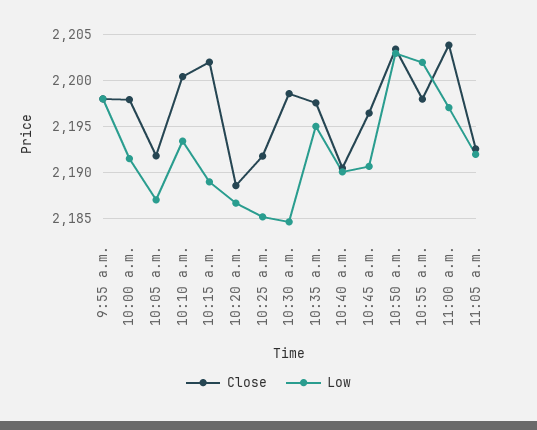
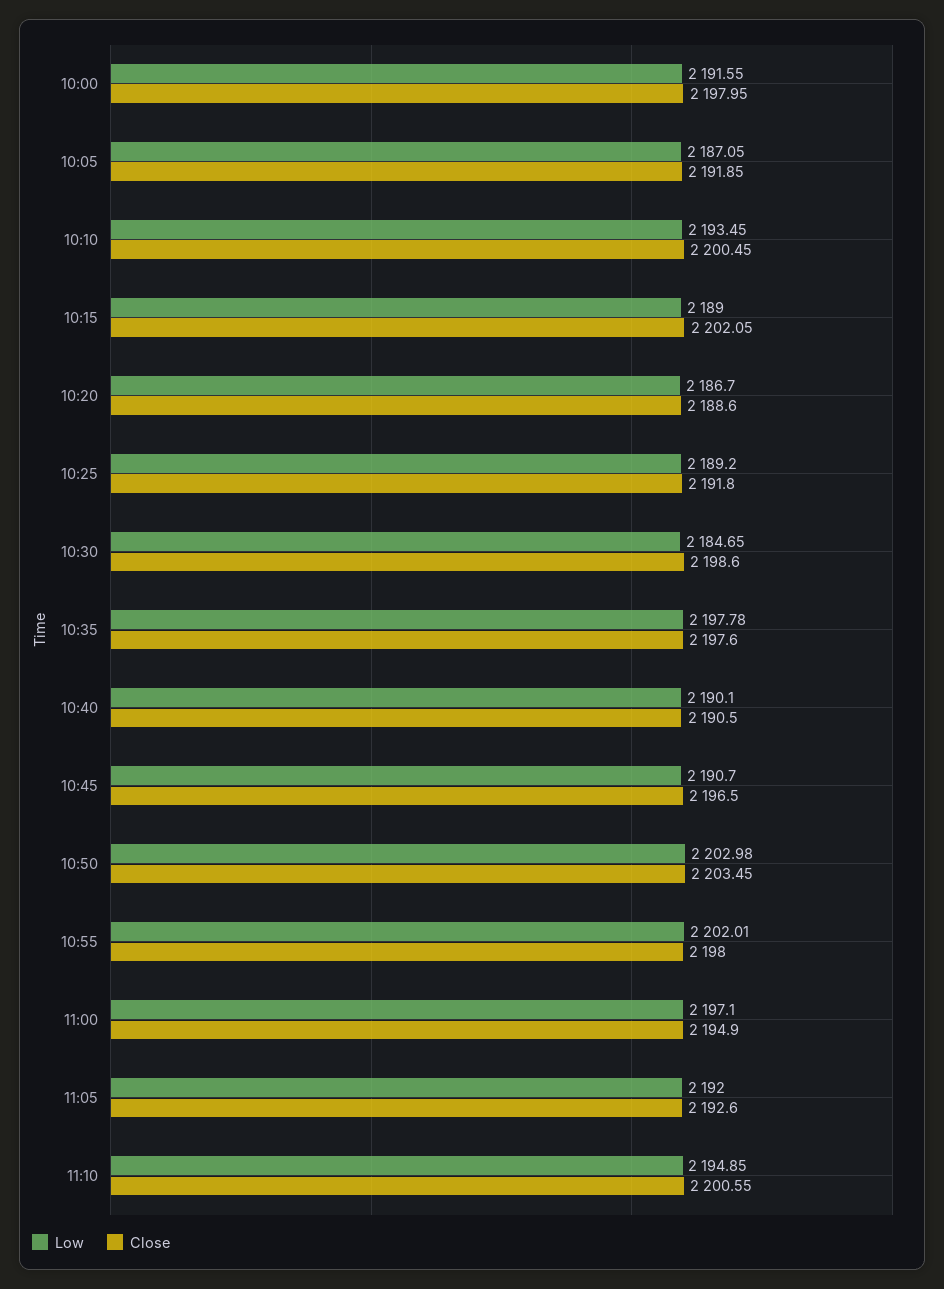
Close, 9:55 a.m.: 2198 -> none
Low, 9:55 a.m.: 2198 -> none
Low, 10:25 a.m.: 2185 -> 2189.2
Low, 10:35 a.m.: 2195 -> 2197.78
Close, 11:00 a.m.: 2204 -> 2194.9
Low, 11:10: none -> 2194.85
Close, 11:10: none -> 2200.55

